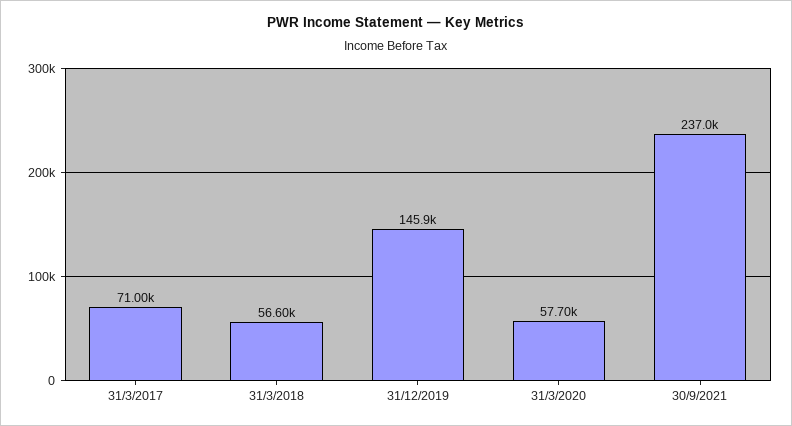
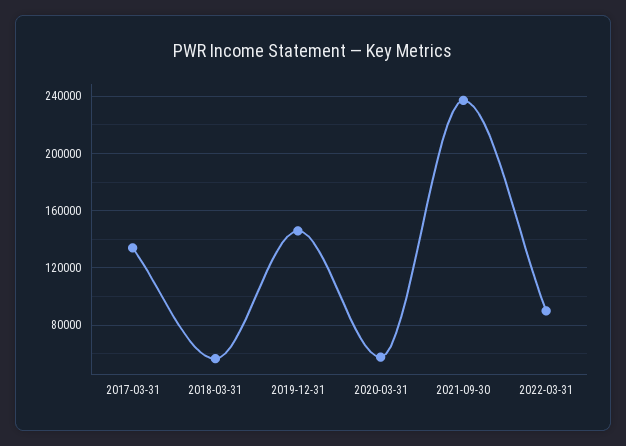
31/3/2017: 71000 -> 135000
2022-03-31: none -> 90000

